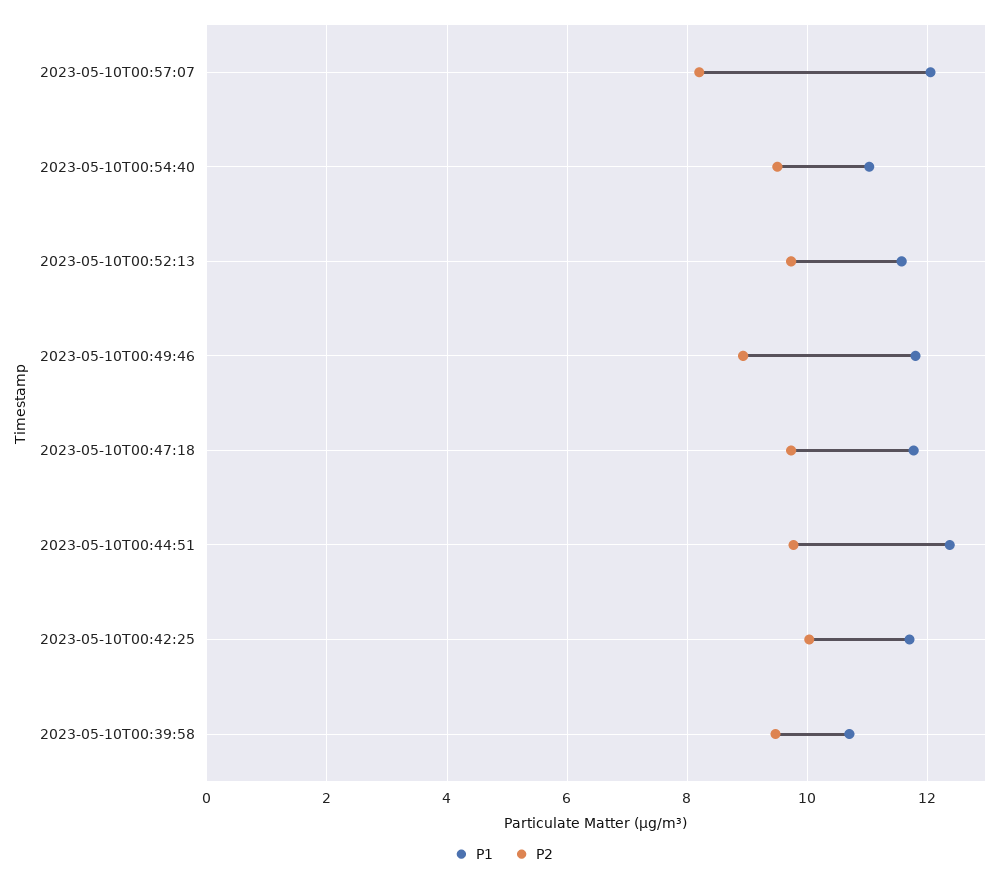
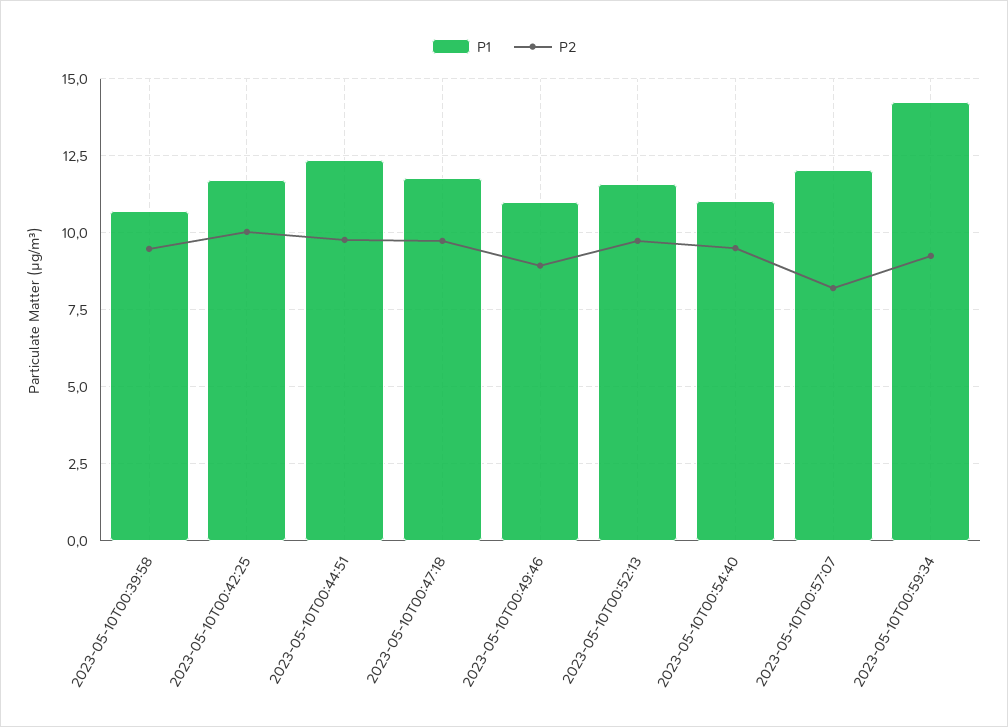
P1, 2023-05-10T00:49:46: 11.8 -> 11
P1, 2023-05-10T00:59:34: none -> 14.25
P2, 2023-05-10T00:59:34: none -> 9.25

